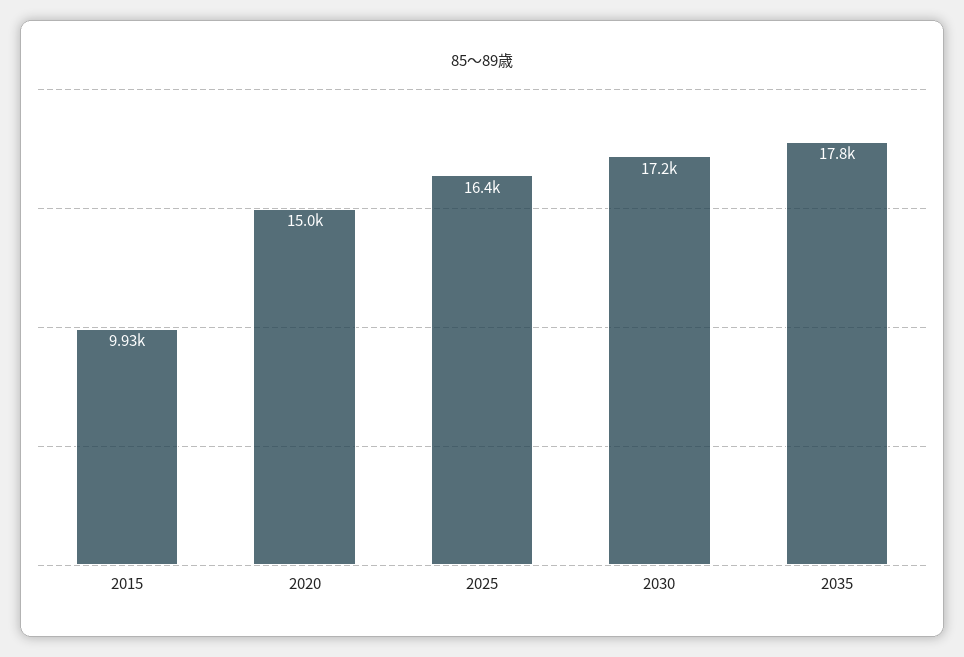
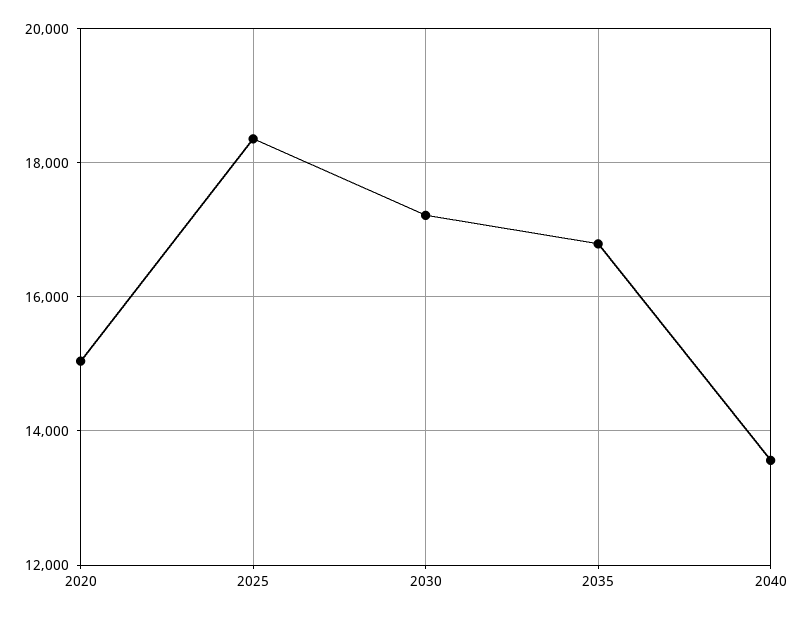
2015: 9930 -> none
2025: 16400 -> 18400
2035: 17800 -> 16800
2040: none -> 13600

